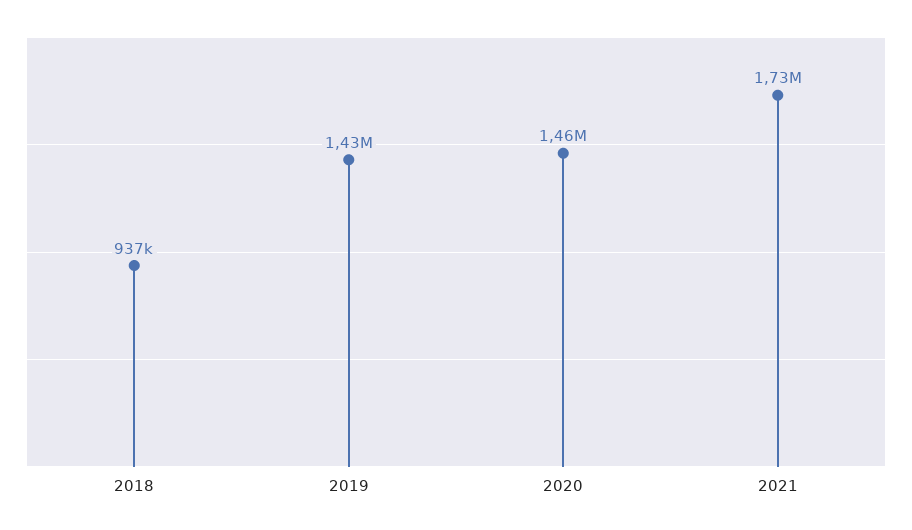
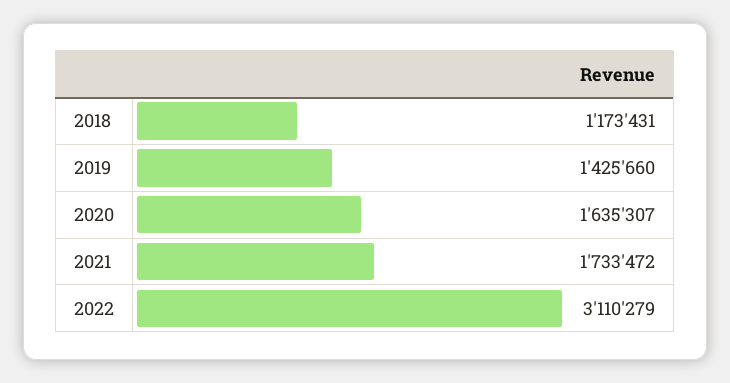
2018: 937000 -> 1173431
2020: 1460000 -> 1635307
2022: none -> 3110279

